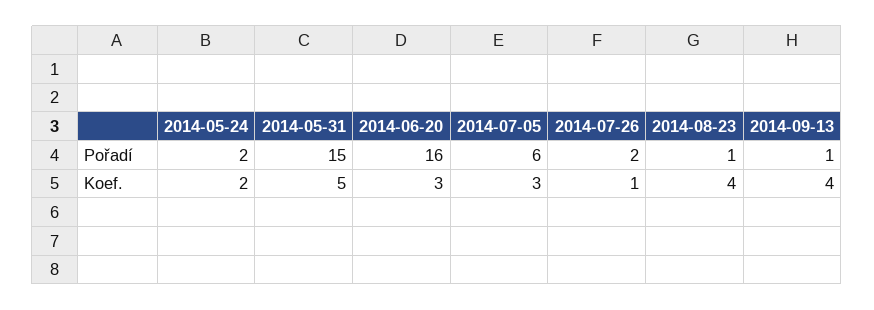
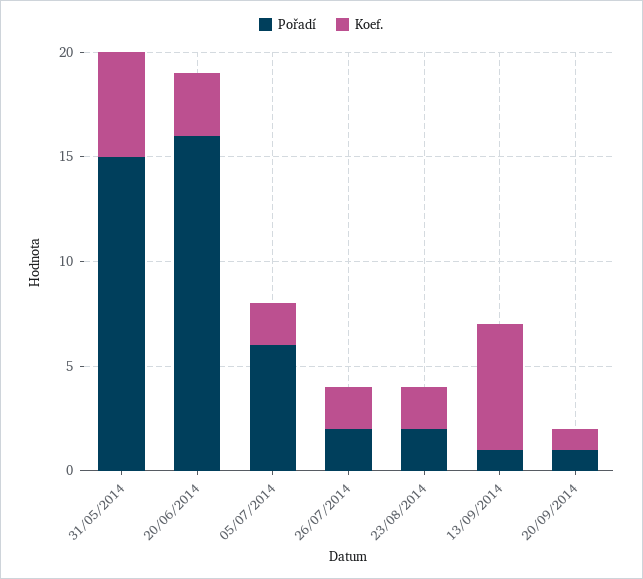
Pořadí, 2014-05-24: 2 -> none
Pořadí, 2014-08-23: 1 -> 2
Koef., 2014-05-24: 2 -> none
Koef., 2014-07-05: 3 -> 2
Koef., 2014-07-26: 1 -> 2
Koef., 2014-08-23: 4 -> 2
Koef., 2014-09-13: 4 -> 6
Pořadí, 20/09/2014: none -> 1
Koef., 20/09/2014: none -> 1

